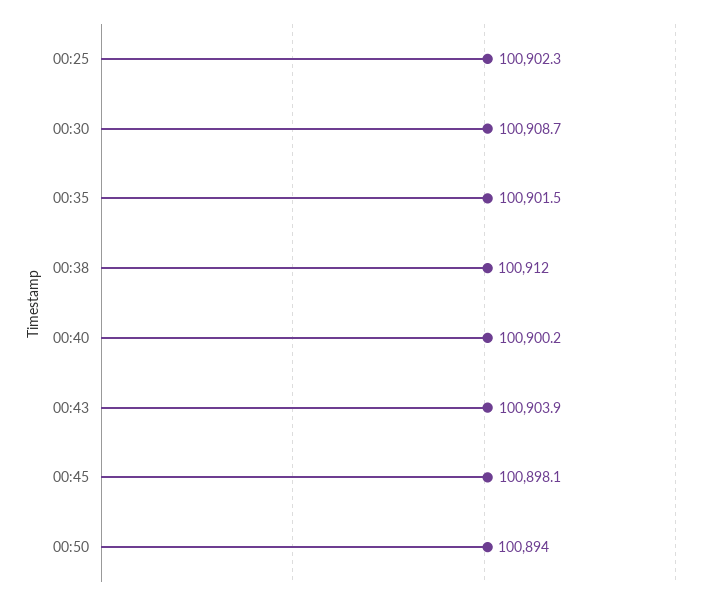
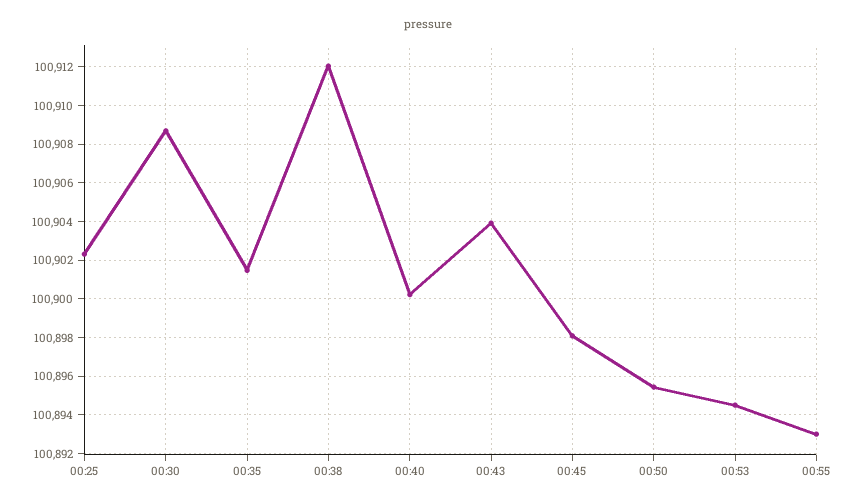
00:50: 100894 -> 100895.5
00:53: none -> 100894.5
00:55: none -> 100893

